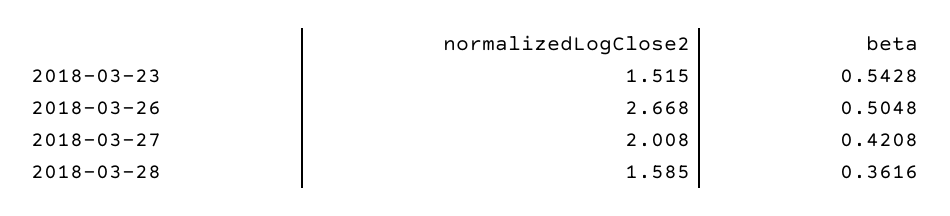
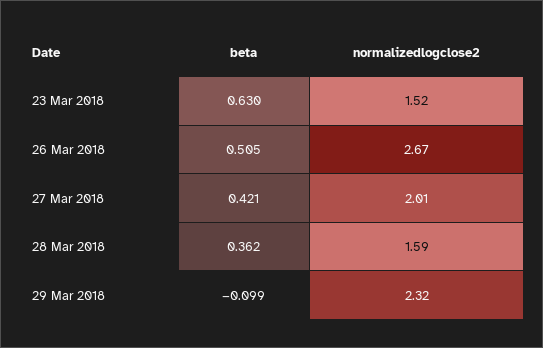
beta, 2018-03-23: 0.5428 -> 0.63
beta, 29 Mar 2018: none -> -0.099
normalizedLogClose2, 29 Mar 2018: none -> 2.32

